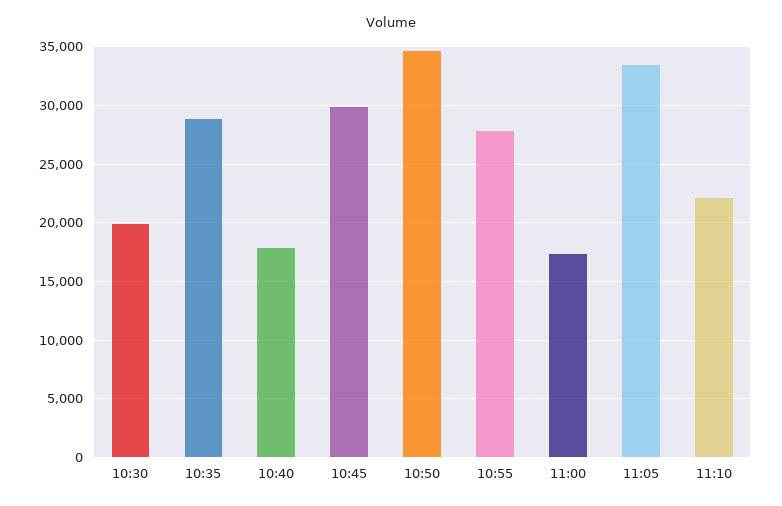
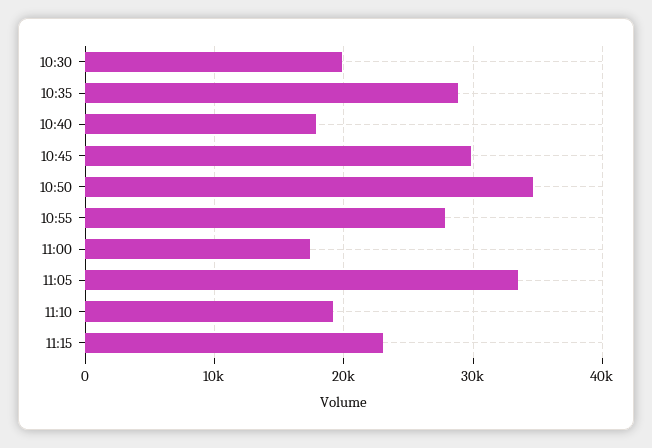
11:10: 22000 -> 19000
11:15: none -> 23000

